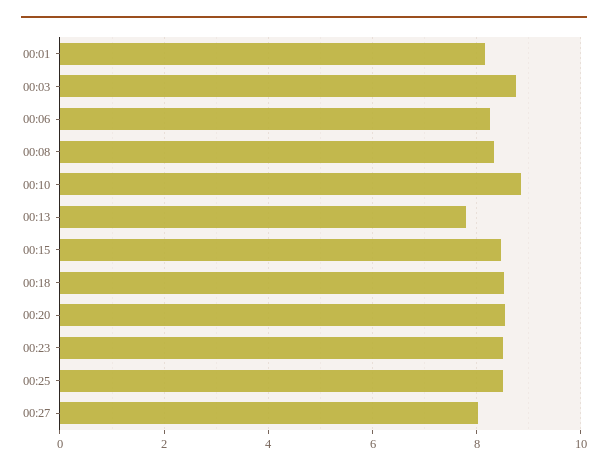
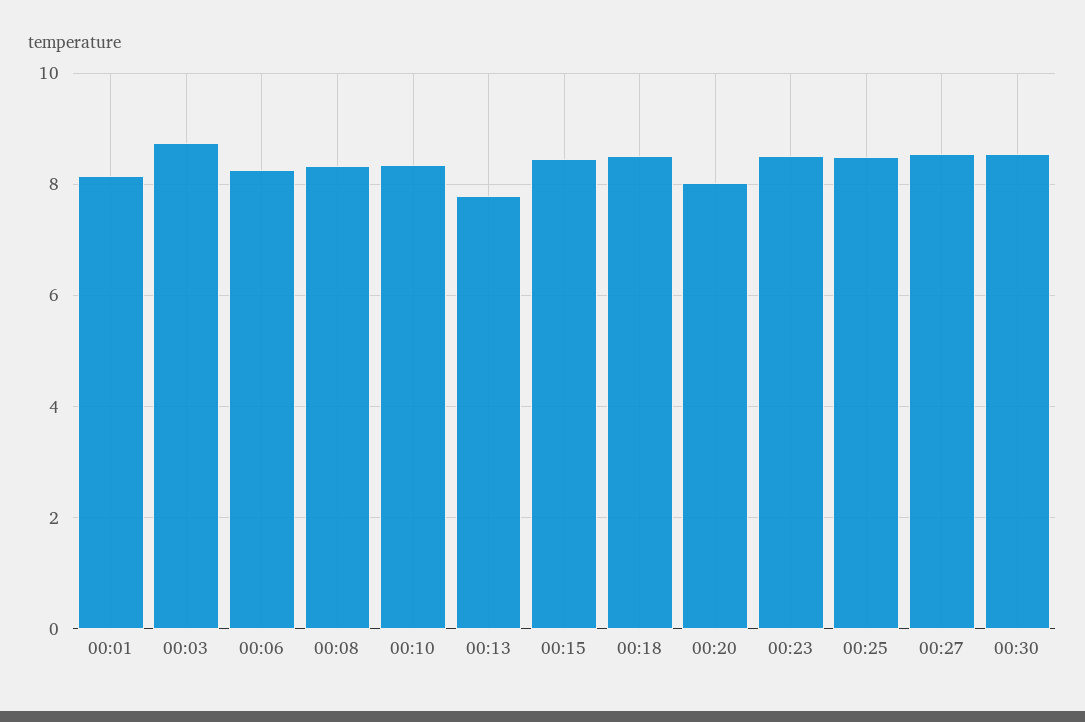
00:10: 8.8 -> 8.4
00:20: 8.6 -> 8
00:27: 8 -> 8.6
00:30: none -> 8.6

